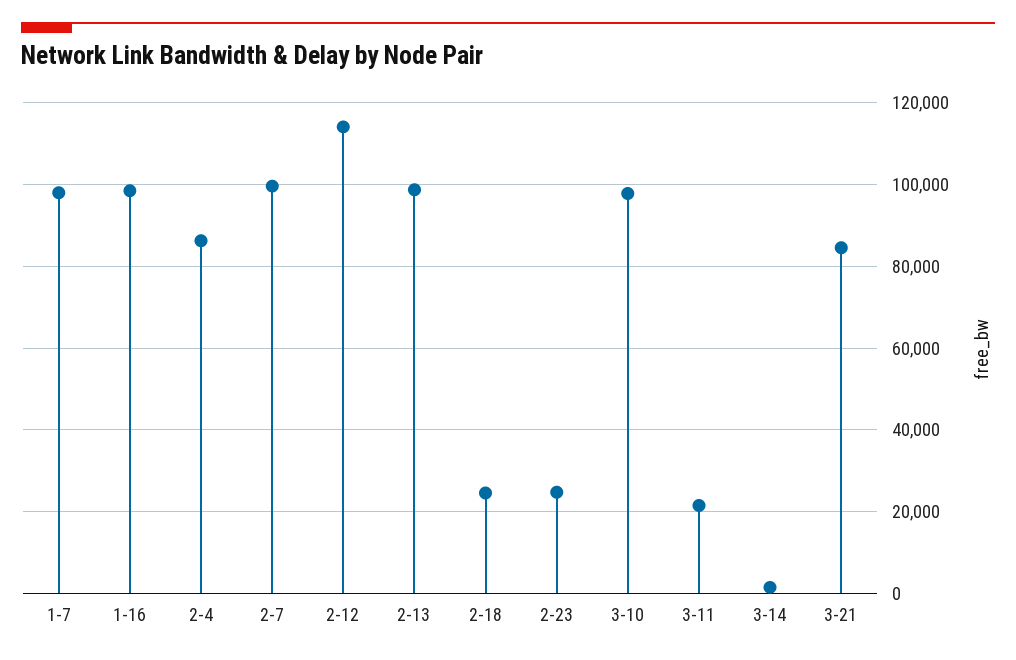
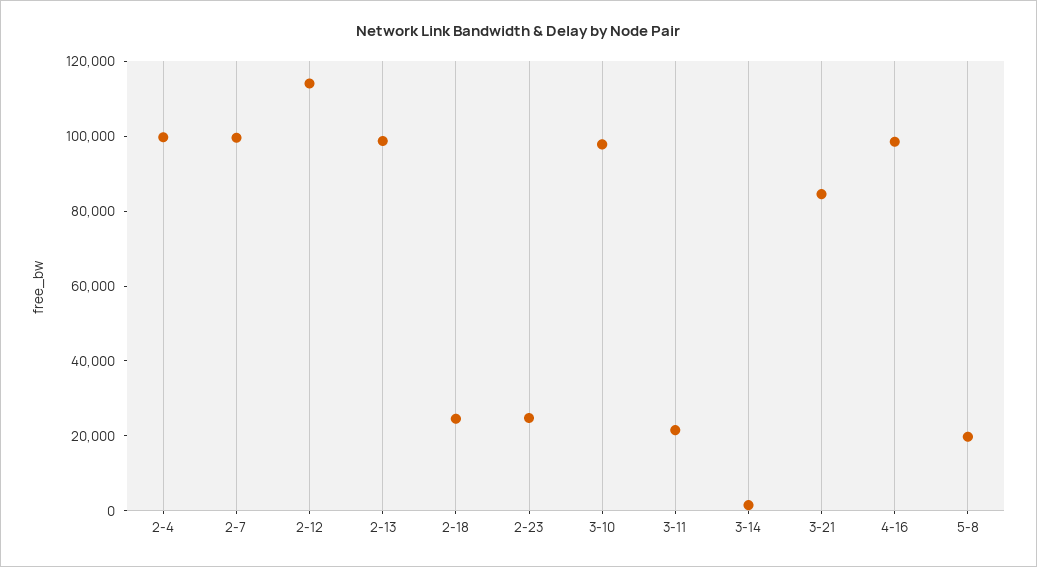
1-7: 98000 -> none
1-16: 98000 -> none
2-4: 86000 -> 100000
4-16: none -> 100000
5-8: none -> 20000

